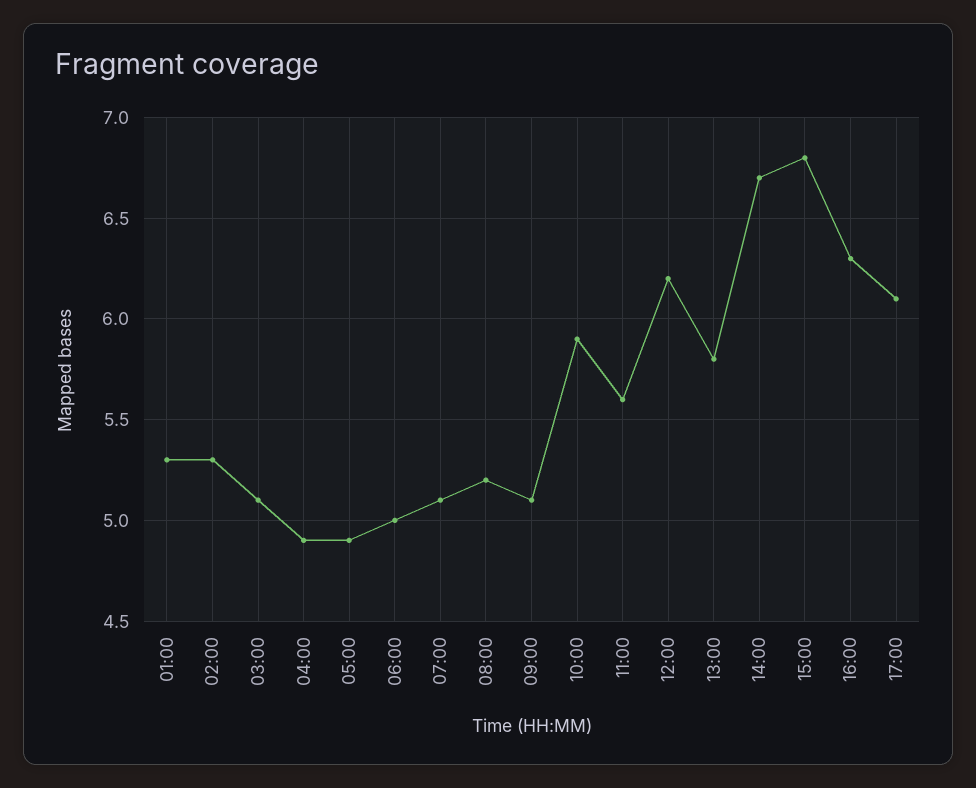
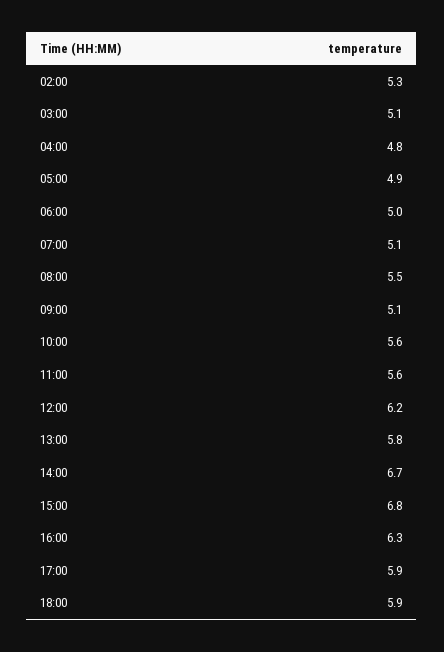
01:00: 5.3 -> none
04:00: 4.9 -> 4.8
08:00: 5.2 -> 5.5
10:00: 5.9 -> 5.6
17:00: 6.1 -> 5.9
18:00: none -> 5.9

